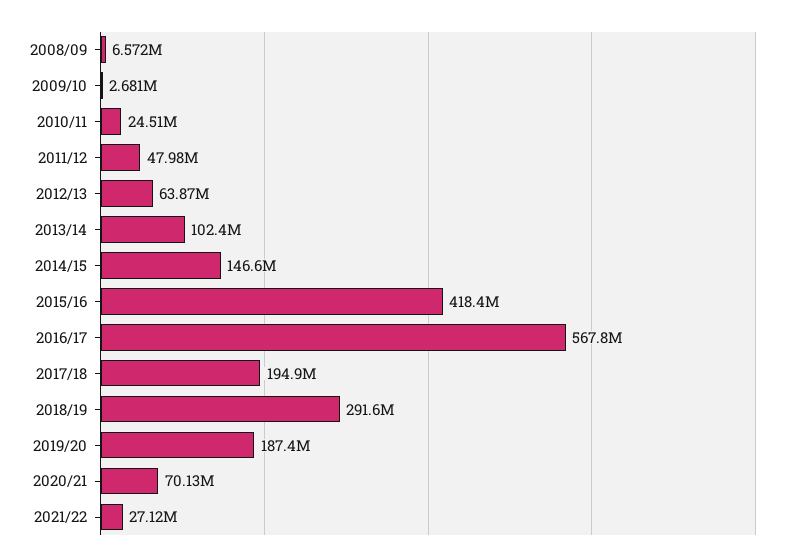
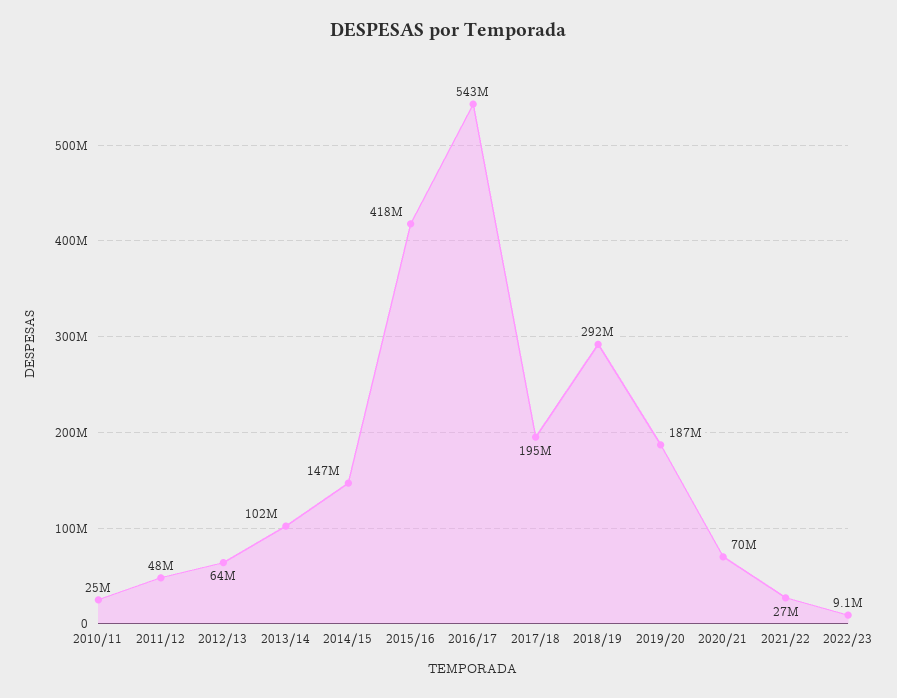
2008/09: 6572000 -> none
2009/10: 2681000 -> none
2016/17: 567800000 -> 543000000
2022/23: none -> 9100000

